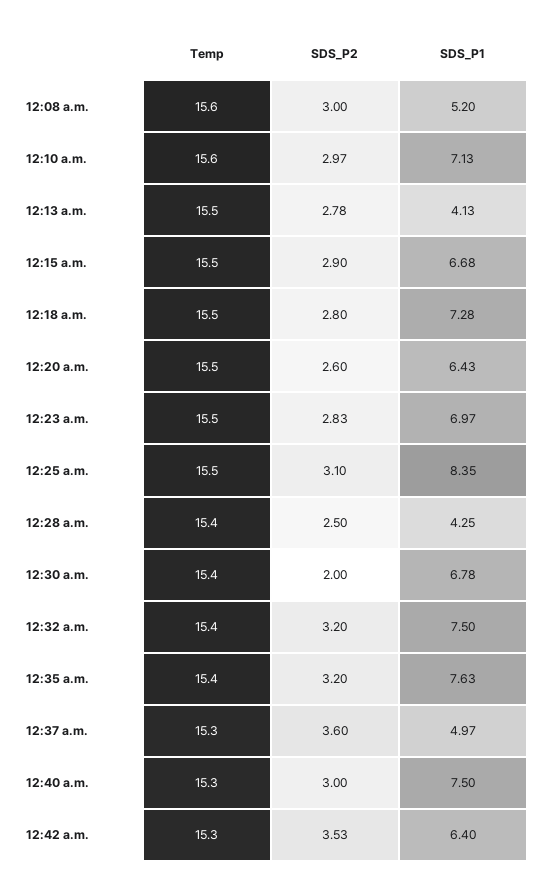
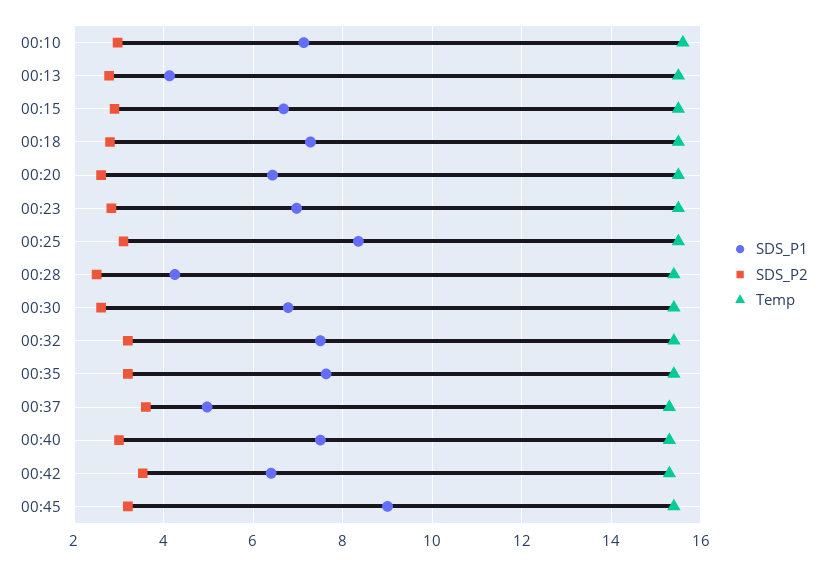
Temp, 12:08 a.m.: 15.6 -> none
SDS_P2, 12:08 a.m.: 3 -> none
SDS_P1, 12:08 a.m.: 5.2 -> none
SDS_P2, 12:30 a.m.: 2 -> 2.6
SDS_P1, 00:45: none -> 9
SDS_P2, 00:45: none -> 3.2
Temp, 00:45: none -> 15.4

